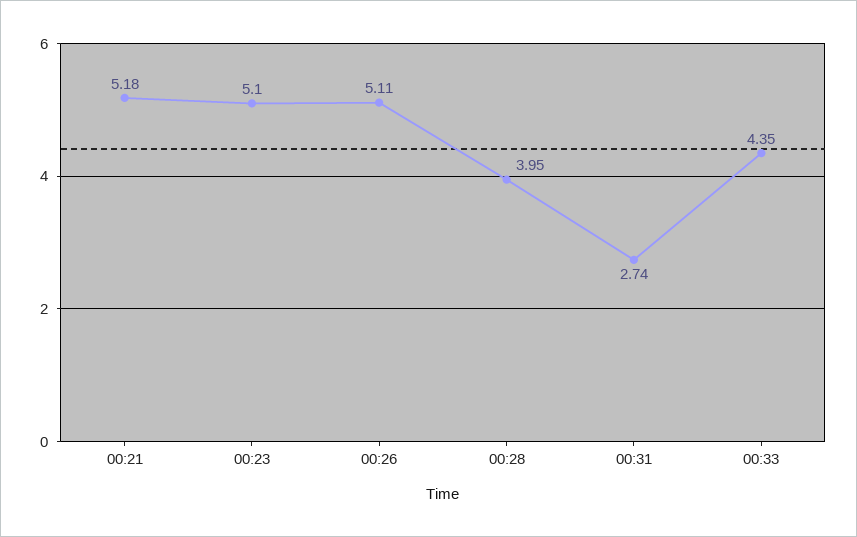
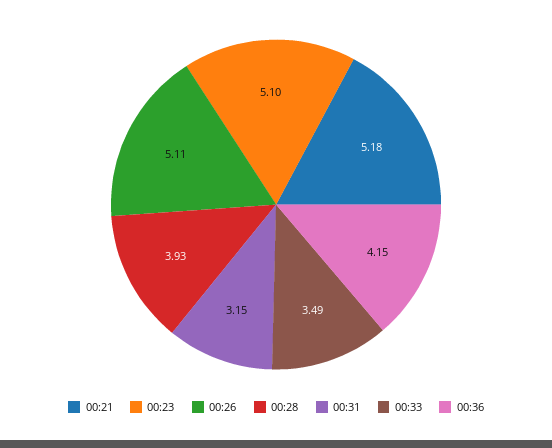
00:28: 3.95 -> 3.93
00:31: 2.74 -> 3.15
00:33: 4.35 -> 3.49
00:36: none -> 4.15

